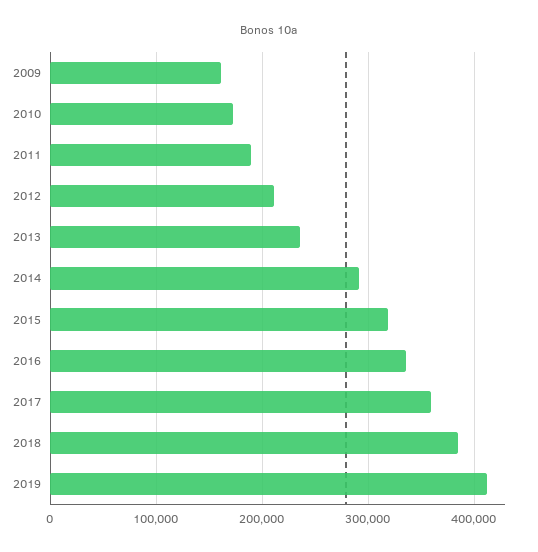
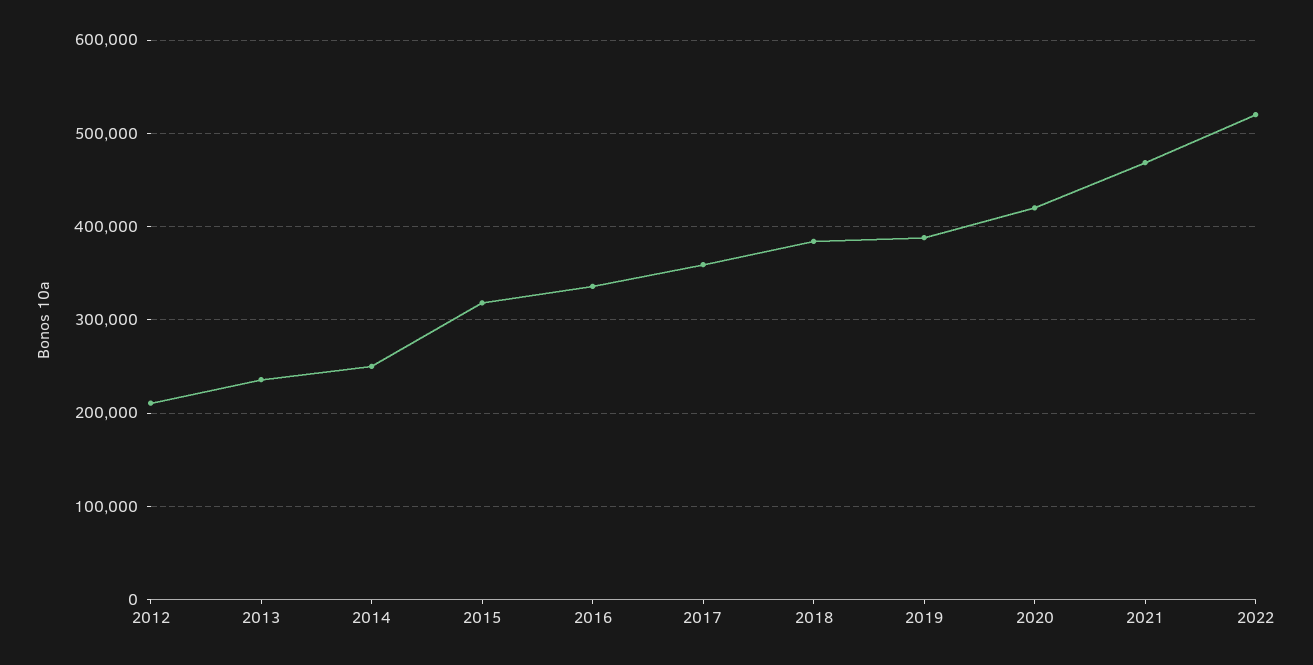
2009: 160000 -> none
2010: 170000 -> none
2011: 190000 -> none
2014: 290000 -> 250000
2019: 410000 -> 390000
2020: none -> 420000
2021: none -> 470000
2022: none -> 520000

